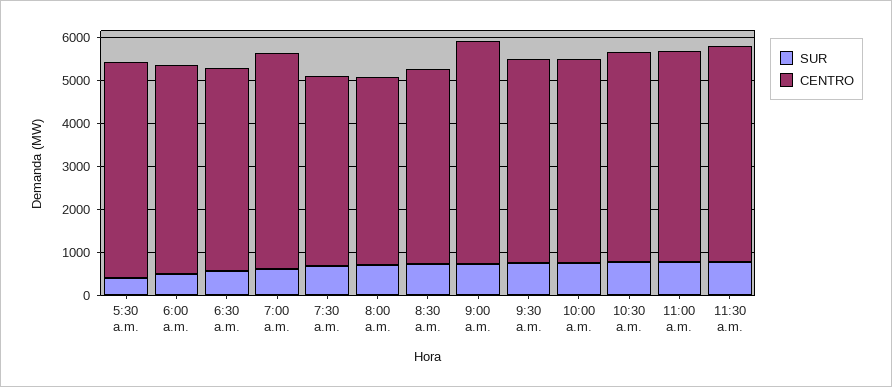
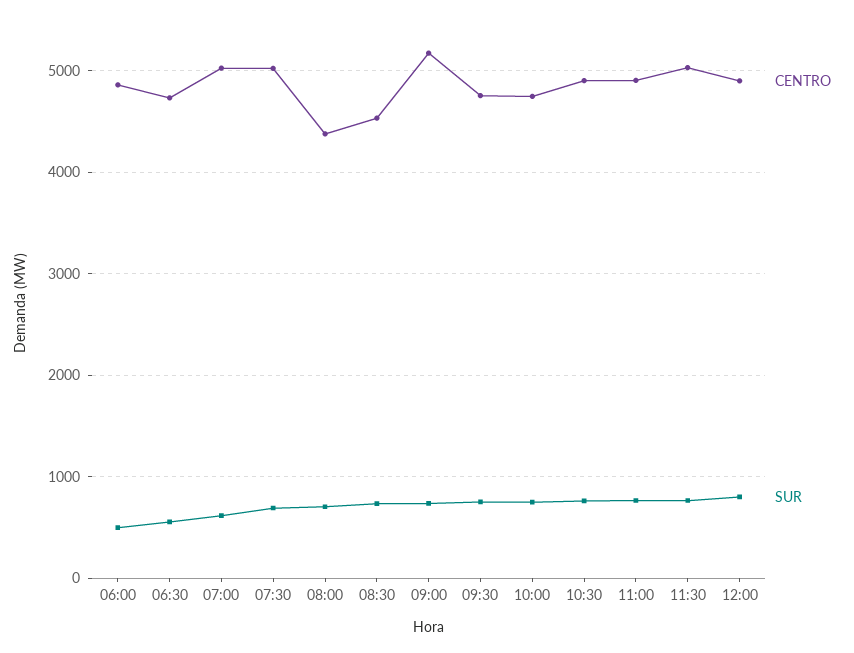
SUR, 5:30 a.m.: 400 -> none
CENTRO, 5:30 a.m.: 5000 -> none
CENTRO, 7:30 a.m.: 4400 -> 5000
CENTRO, 12:00: none -> 4900
SUR, 12:00: none -> 800

